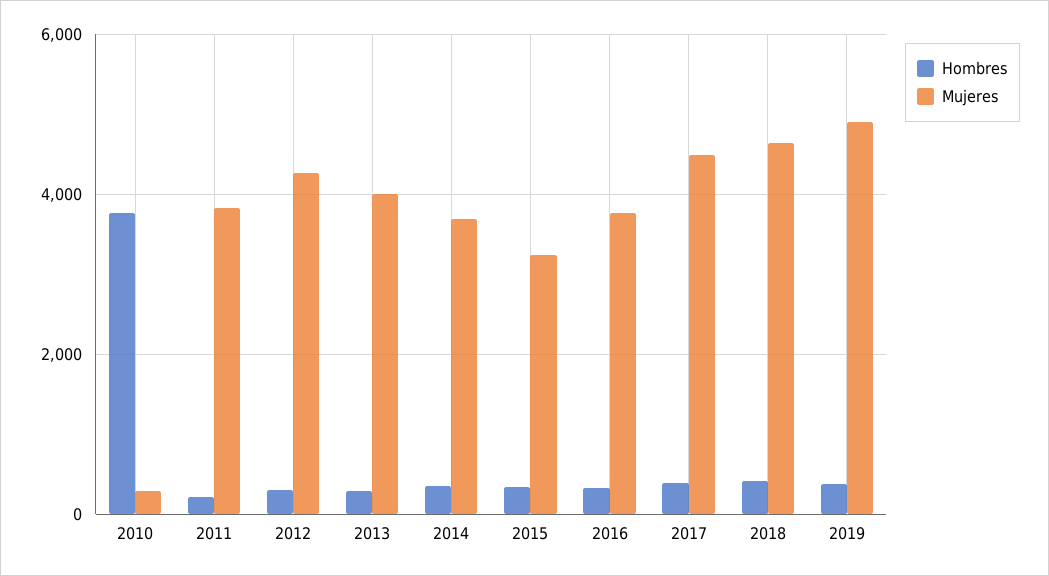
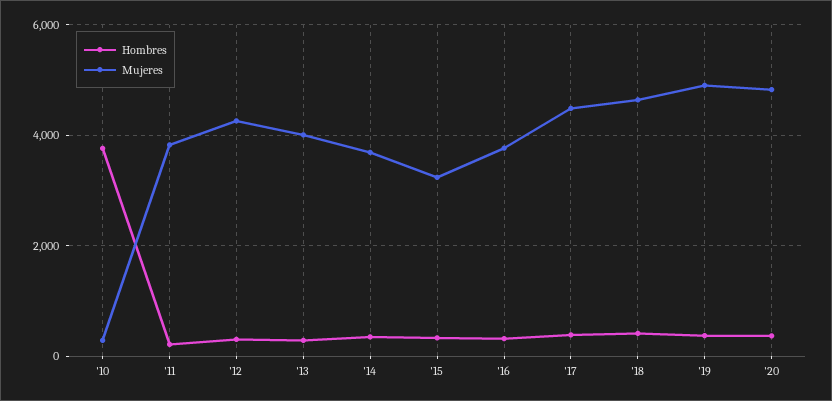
Hombres, '20: none -> 400
Mujeres, '20: none -> 4800

